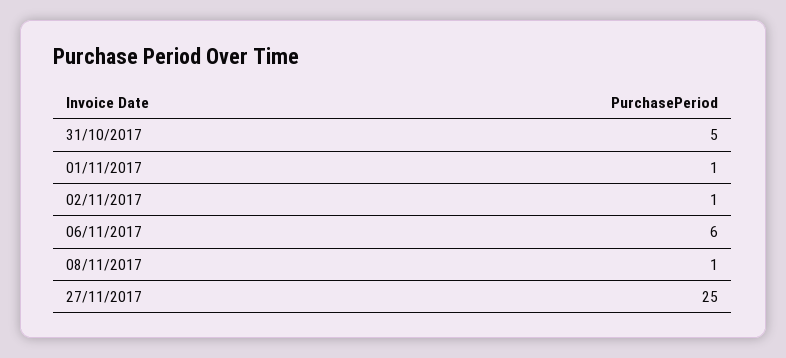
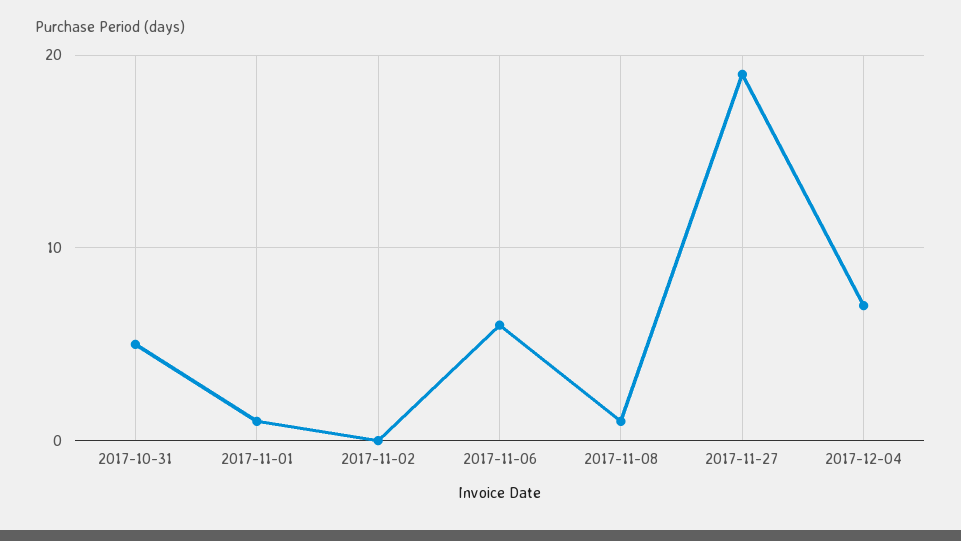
02/11/2017: 1 -> 0
27/11/2017: 25 -> 19
2017-12-04: none -> 7

